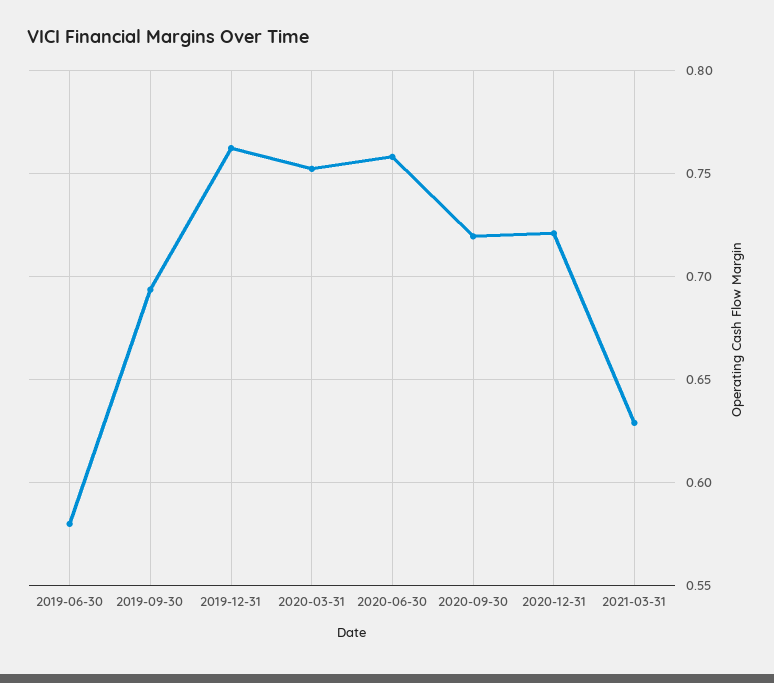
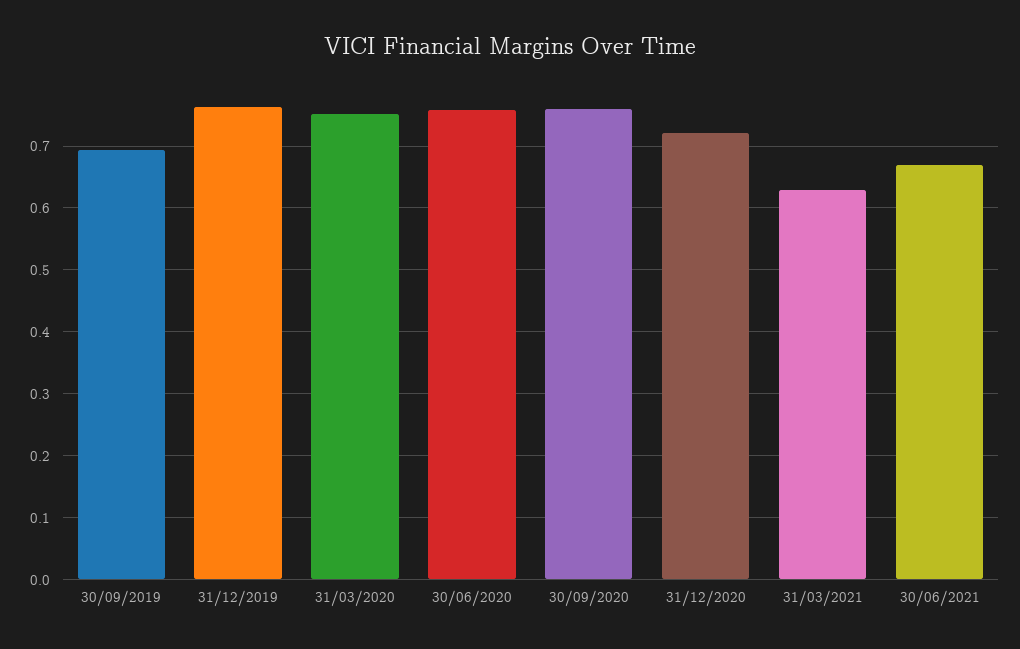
2019-06-30: 0.58 -> none
2020-09-30: 0.72 -> 0.76
30/06/2021: none -> 0.67

